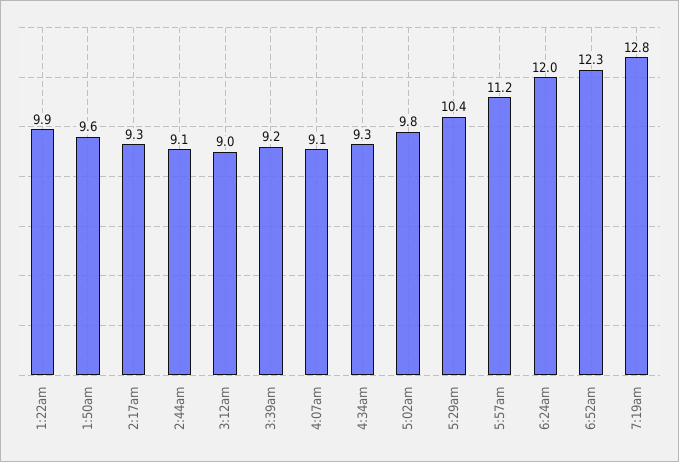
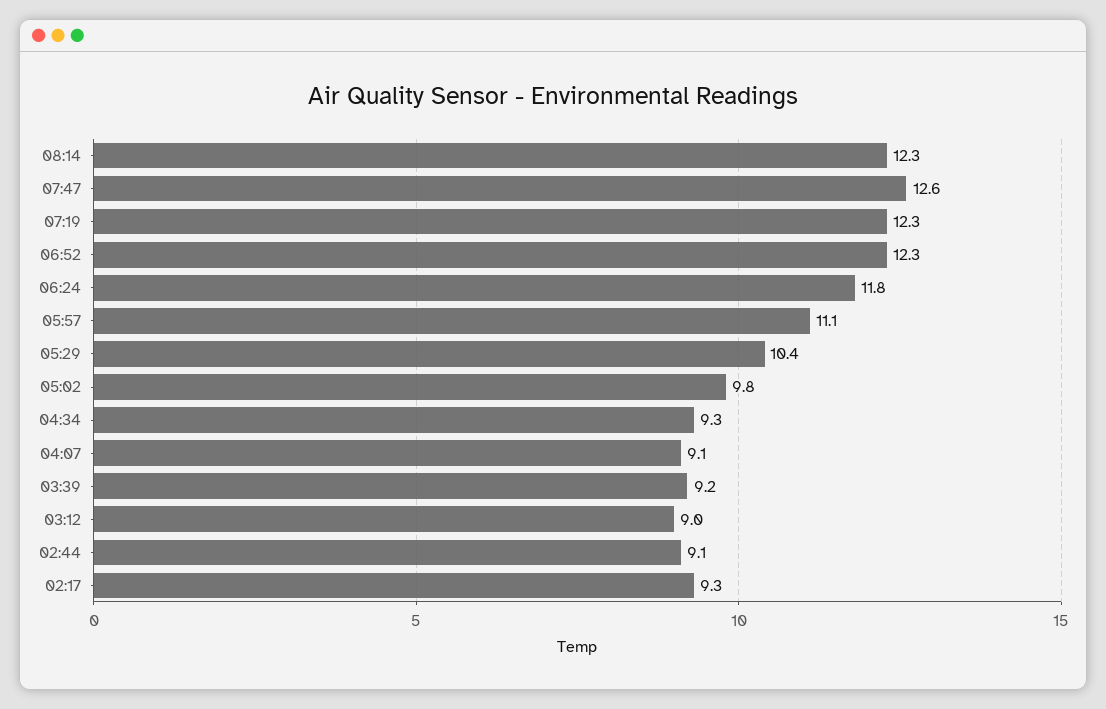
1:22am: 9.9 -> none
1:50am: 9.6 -> none
5:57am: 11.2 -> 11.1
6:24am: 12 -> 11.8
7:19am: 12.8 -> 12.3
08:14: none -> 12.3
07:47: none -> 12.6

